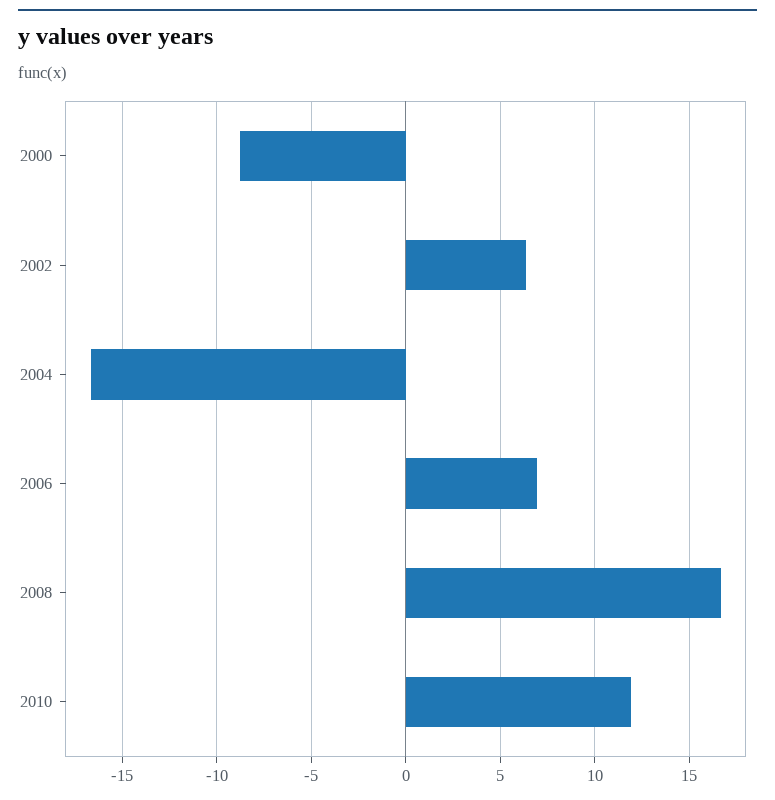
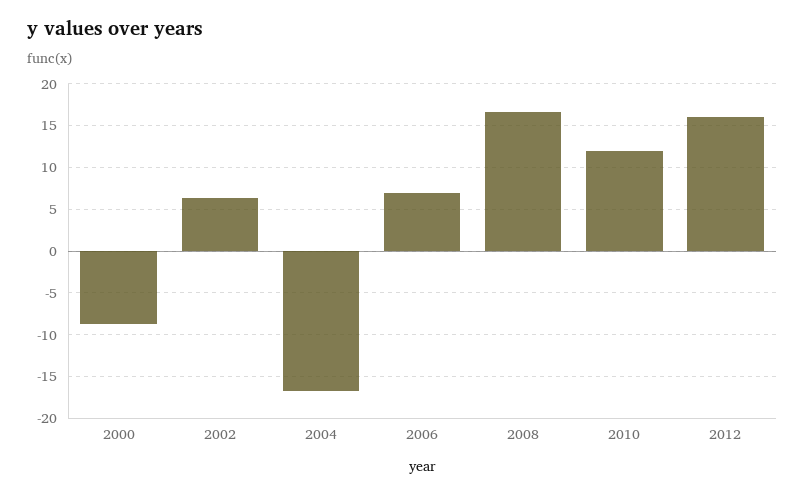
2012: none -> 16

